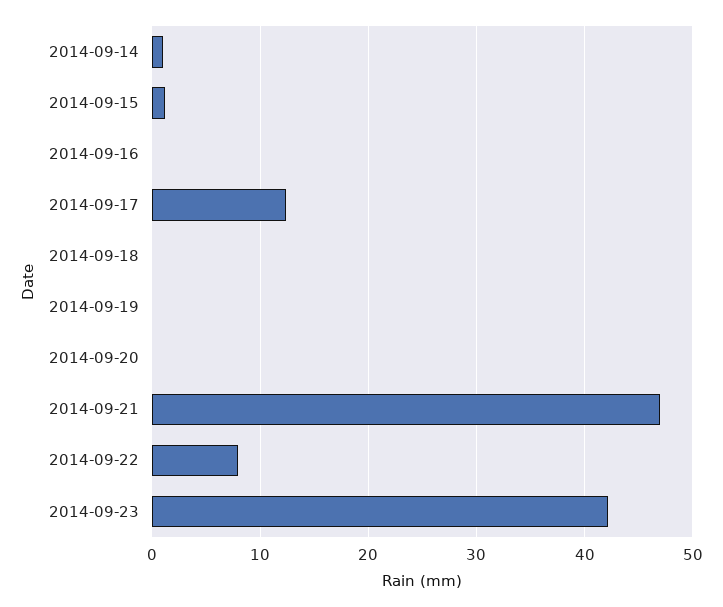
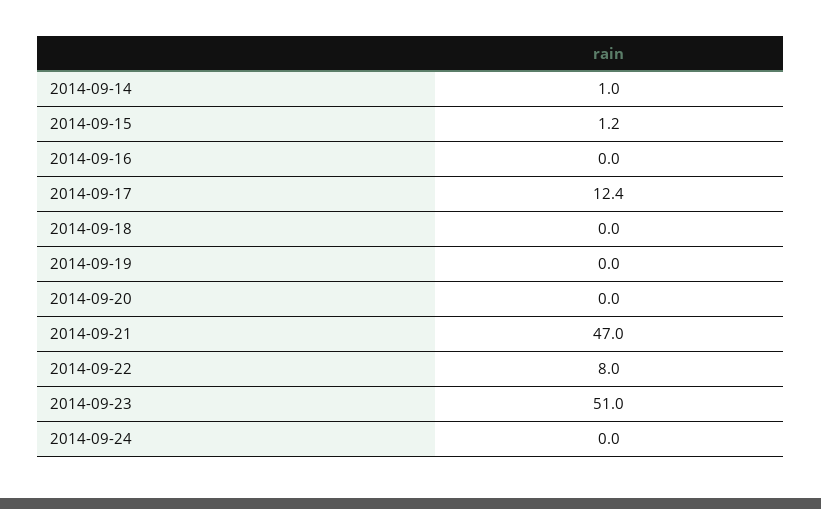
2014-09-23: 42 -> 51
2014-09-24: none -> 0

